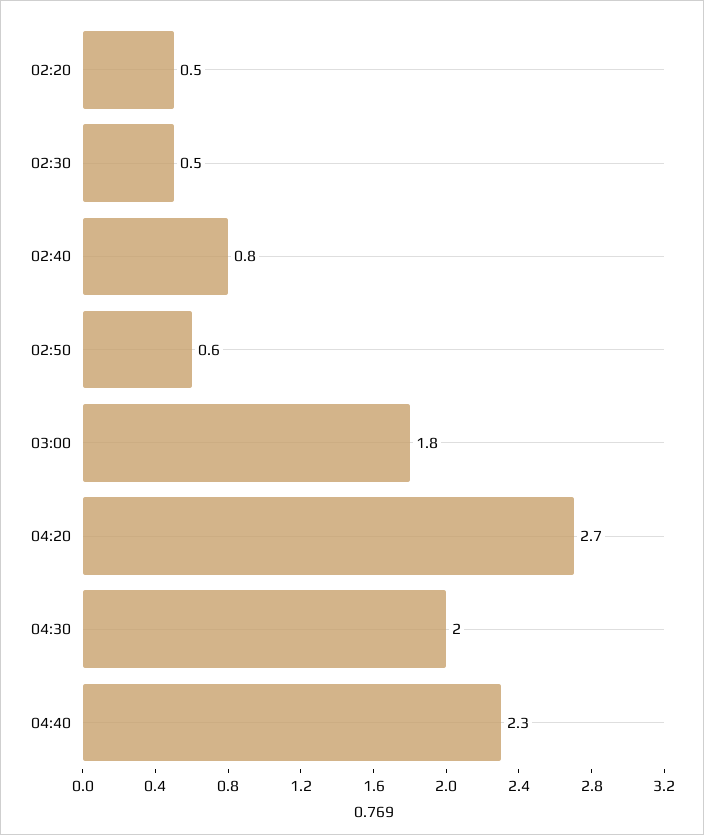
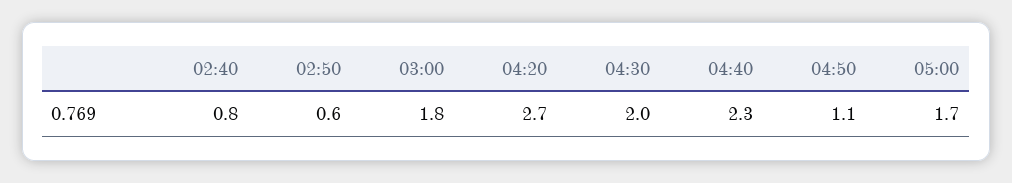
02:20: 0.5 -> none
02:30: 0.5 -> none
04:50: none -> 1.1
05:00: none -> 1.7

